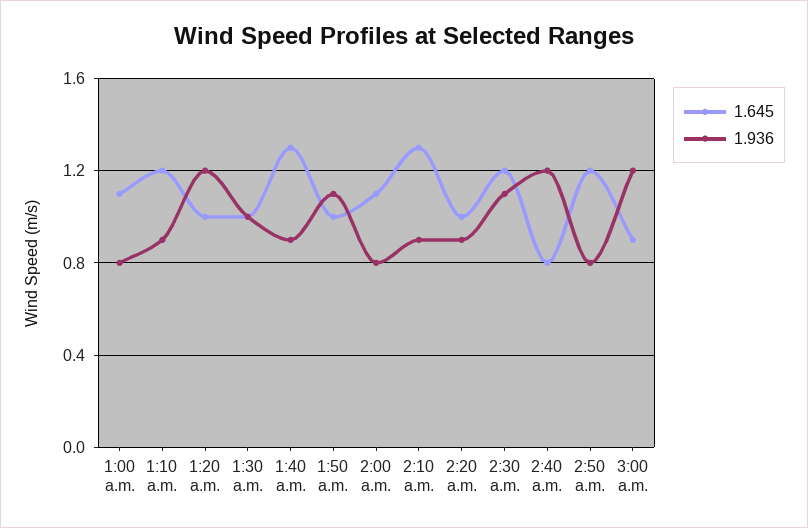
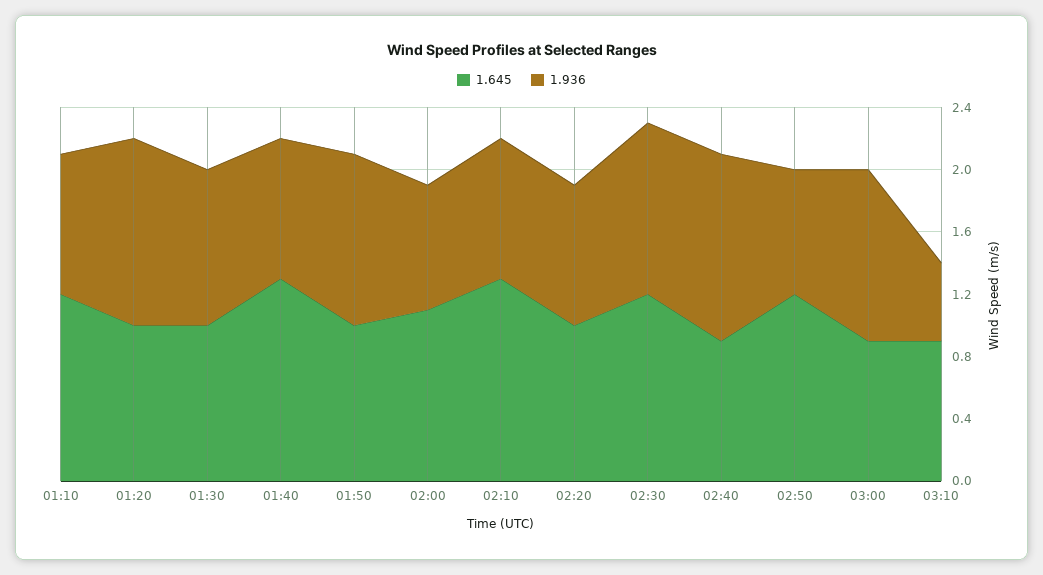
1.645, 1:00 a.m.: 1.1 -> none
1.936, 1:00 a.m.: 0.8 -> none
1.645, 2:40 a.m.: 0.8 -> 0.9
1.936, 3:00 a.m.: 1.2 -> 1.1
1.645, 03:10: none -> 0.9
1.936, 03:10: none -> 0.5

